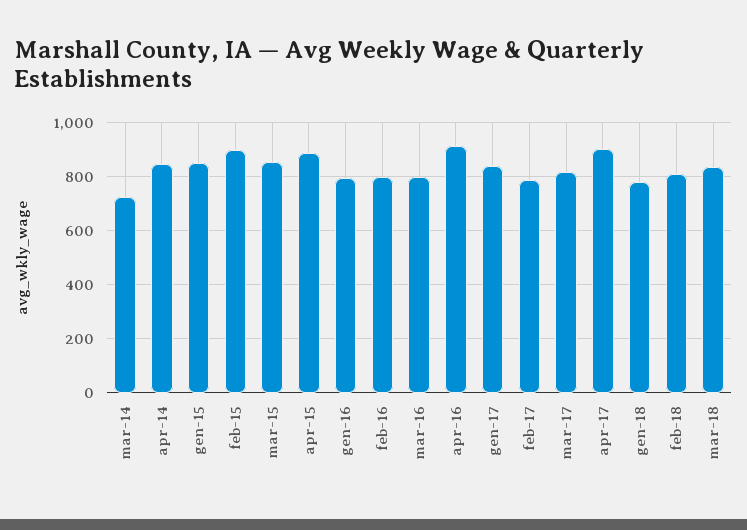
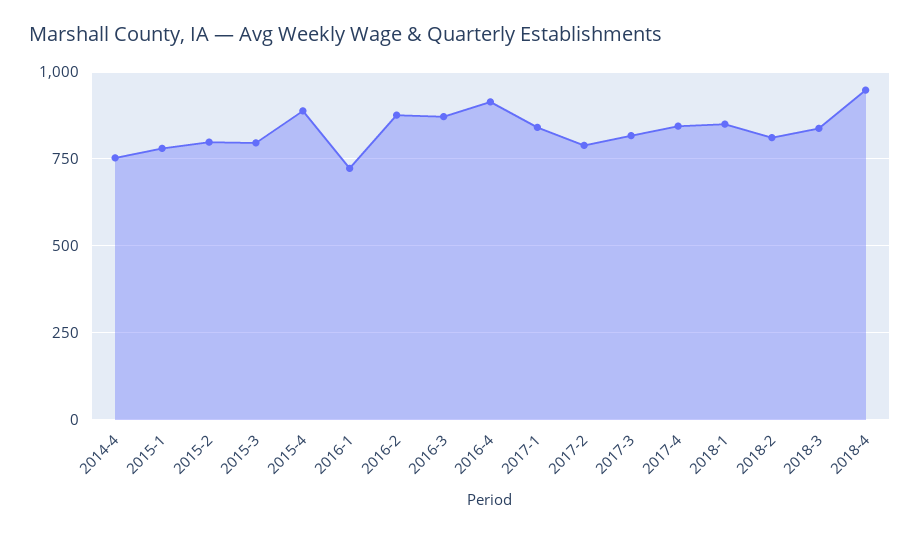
mar-14: 725 -> none
apr-14: 850 -> 750
gen-15: 850 -> 775
feb-15: 900 -> 800
mar-15: 850 -> 800
gen-16: 800 -> 725
feb-16: 800 -> 875
mar-16: 800 -> 875
apr-17: 900 -> 850
gen-18: 775 -> 850
2018-4: none -> 950

